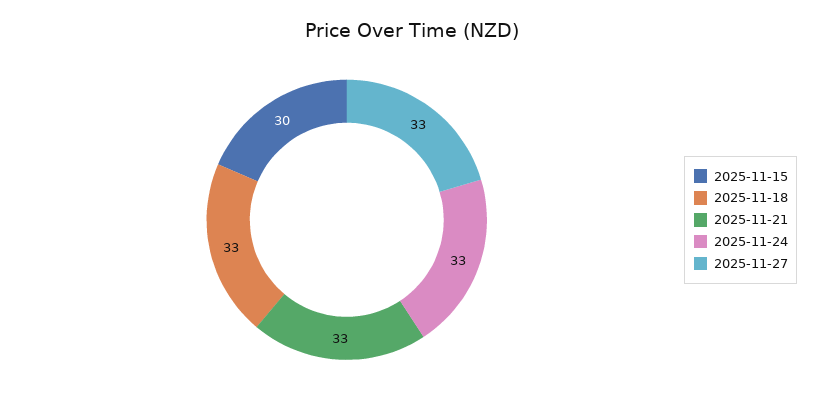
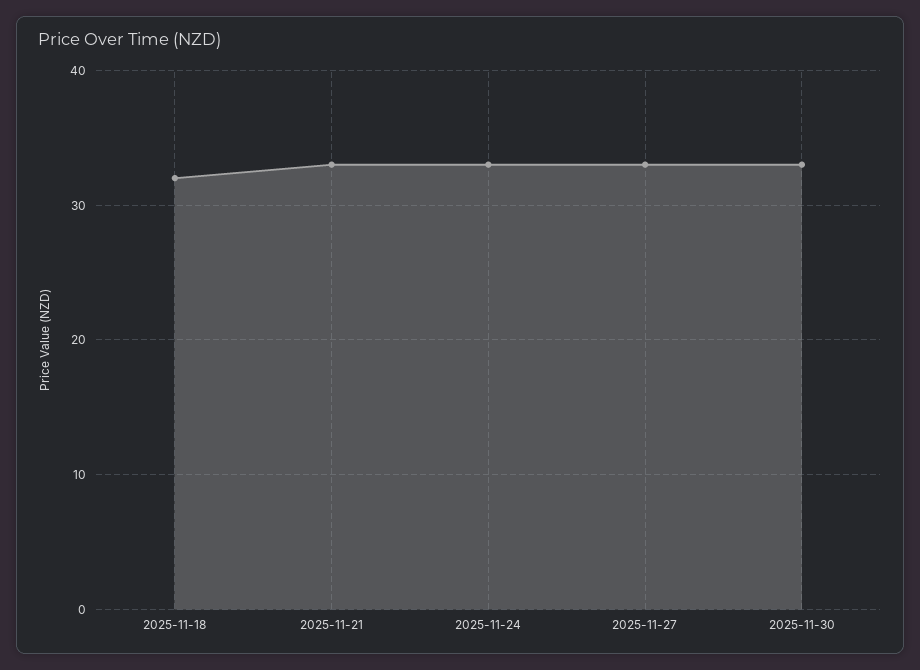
2025-11-15: 30 -> none
2025-11-18: 33 -> 32
2025-11-30: none -> 33

